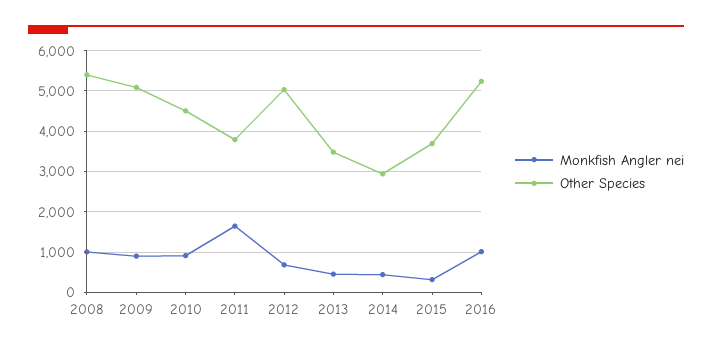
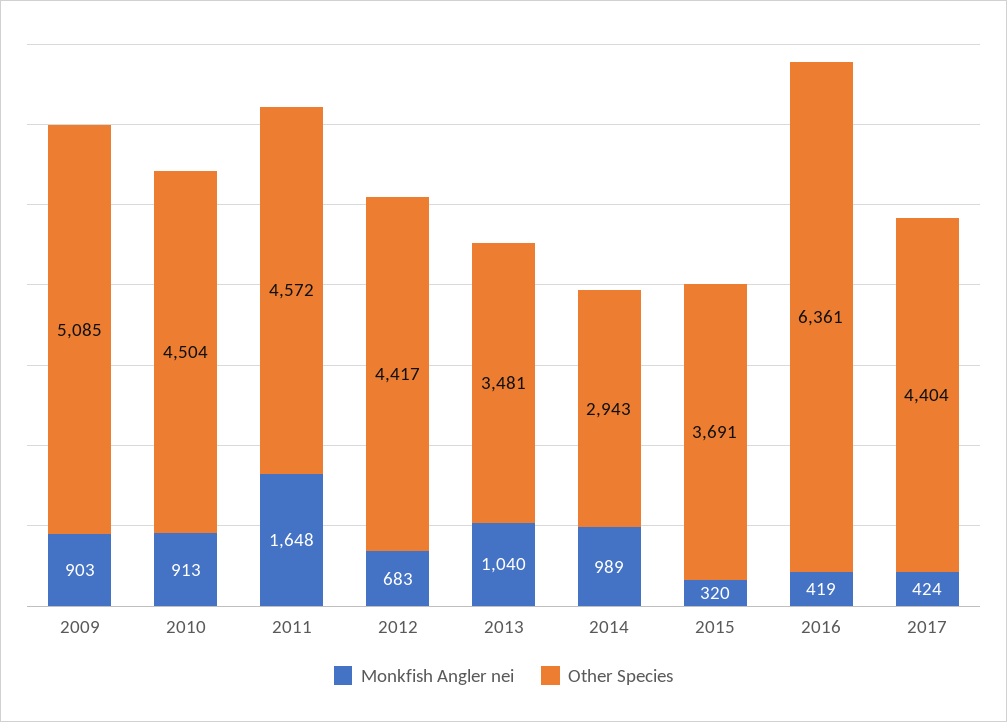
Monkfish Angler nei, 2008: 1000 -> none
Other Species, 2008: 5400 -> none
Other Species, 2011: 3800 -> 4572
Other Species, 2012: 5000 -> 4417
Monkfish Angler nei, 2013: 400 -> 1040
Monkfish Angler nei, 2014: 400 -> 989
Monkfish Angler nei, 2016: 1000 -> 419
Other Species, 2016: 5200 -> 6361
Monkfish Angler nei, 2017: none -> 424
Other Species, 2017: none -> 4404

